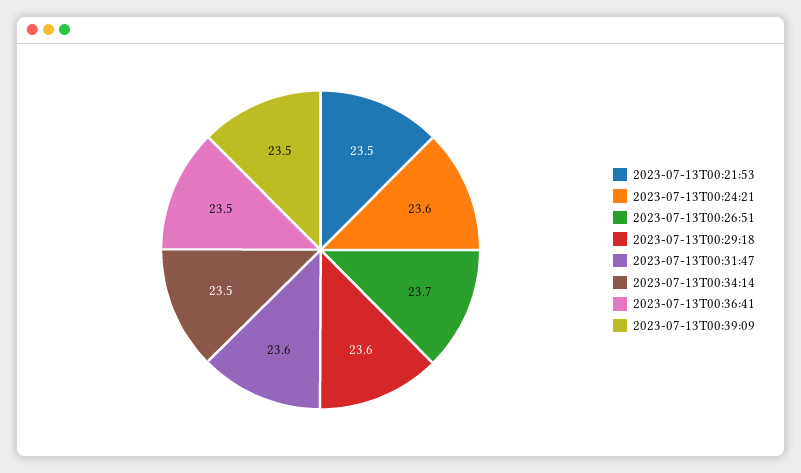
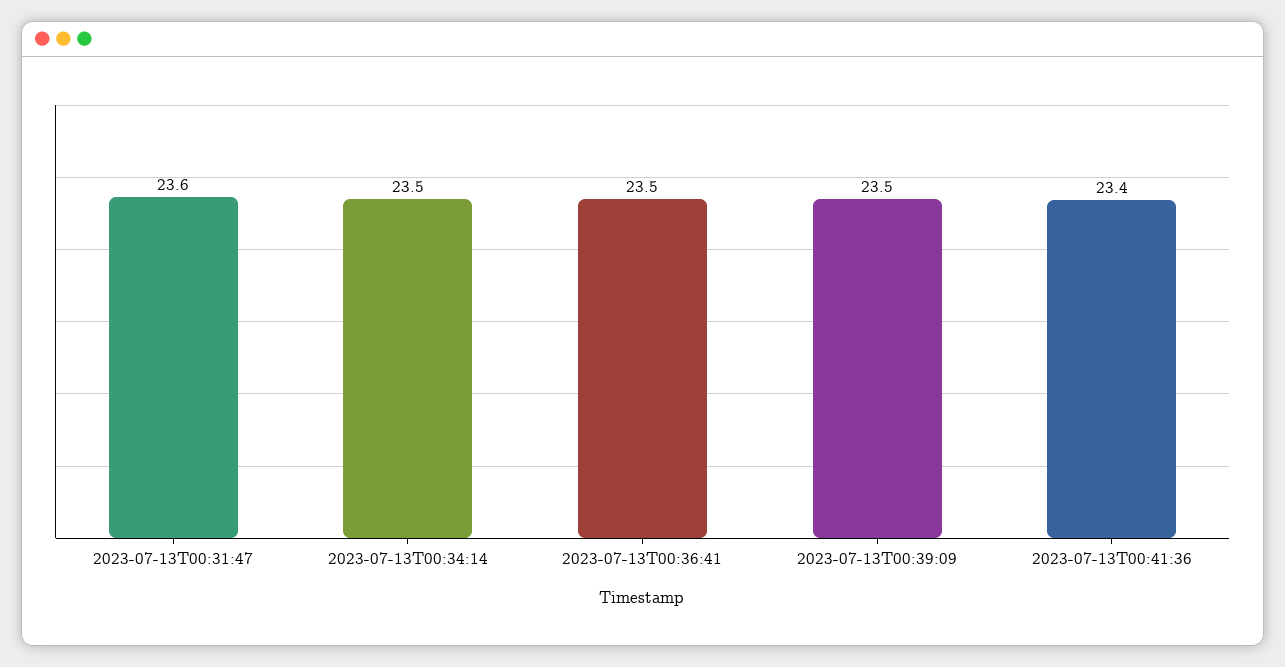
2023-07-13T00:21:53: 23.5 -> none
2023-07-13T00:24:21: 23.6 -> none
2023-07-13T00:26:51: 23.7 -> none
2023-07-13T00:29:18: 23.6 -> none
2023-07-13T00:41:36: none -> 23.4

